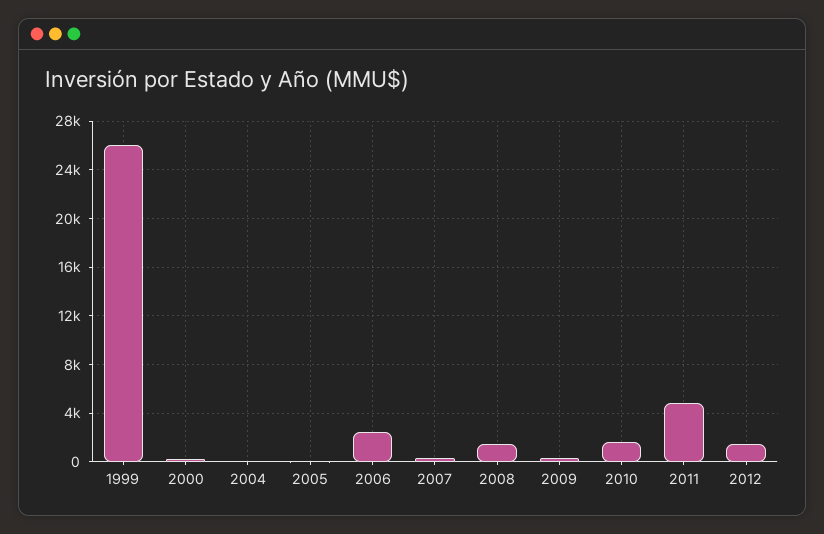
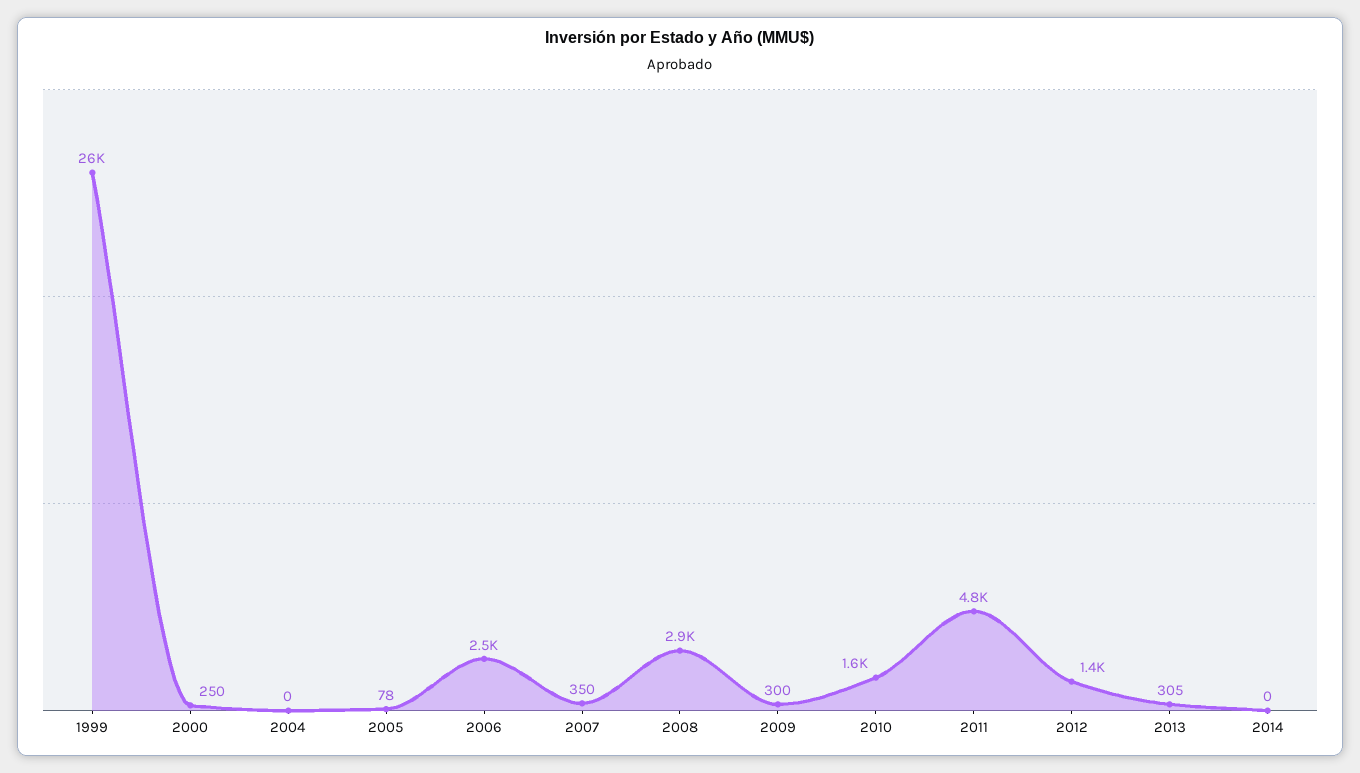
2008: 1500 -> 2900
2013: none -> 305
2014: none -> 0

